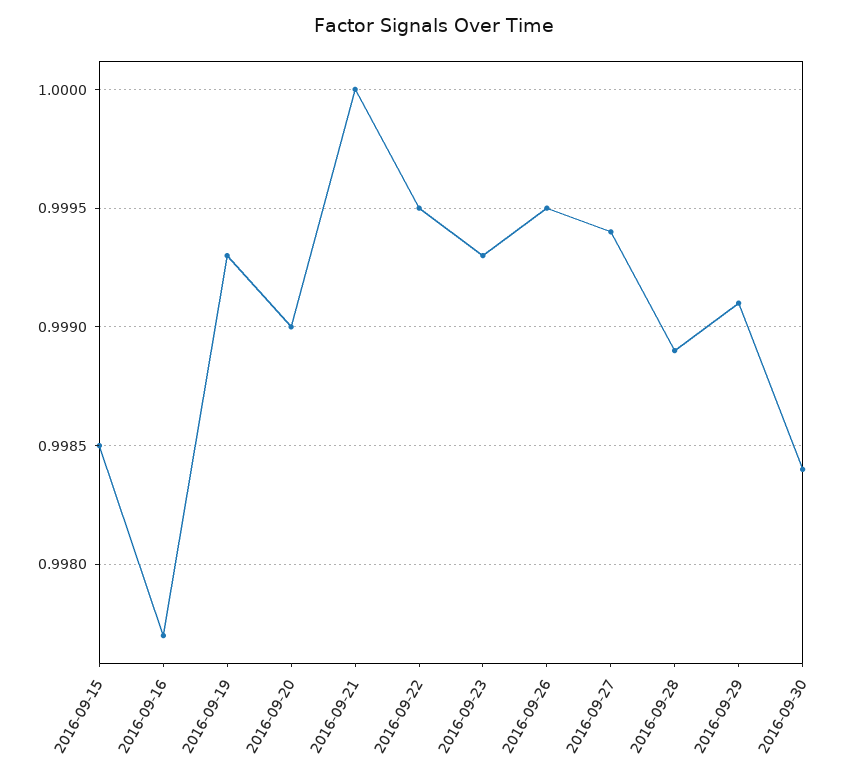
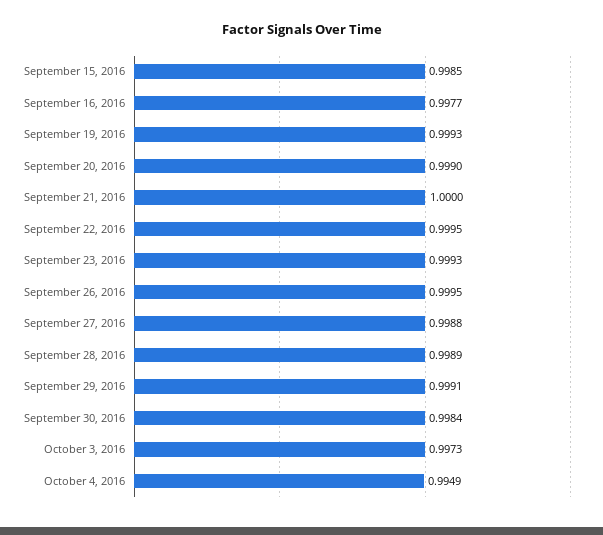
2016-09-27: 0.9994 -> 0.9988
October 3, 2016: none -> 0.9973
October 4, 2016: none -> 0.9949

